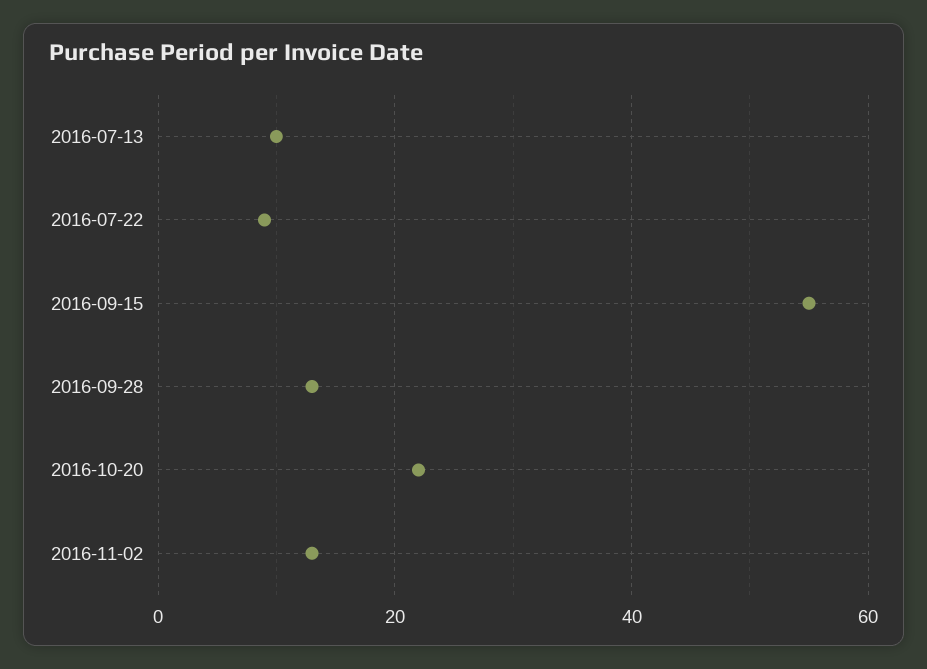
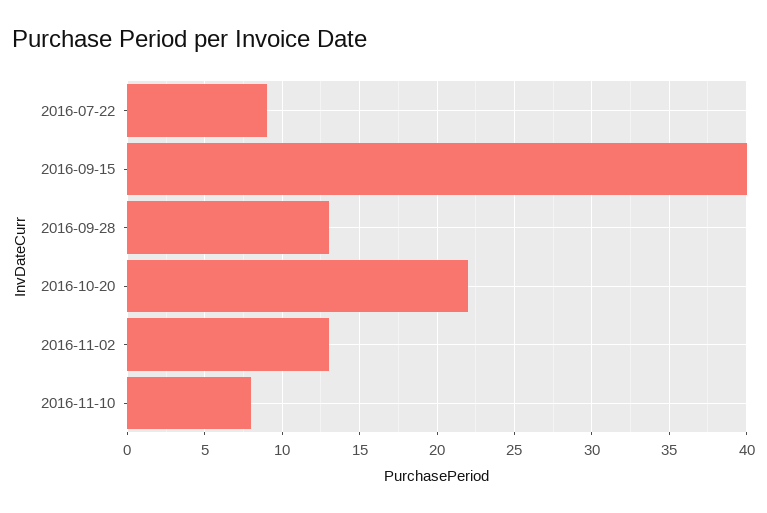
2016-07-13: 10 -> none
2016-09-15: 55 -> 40
2016-11-10: none -> 8

